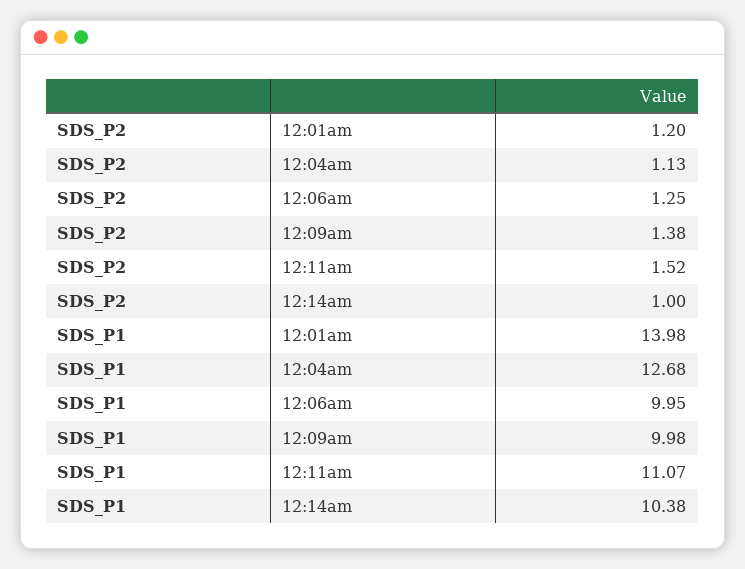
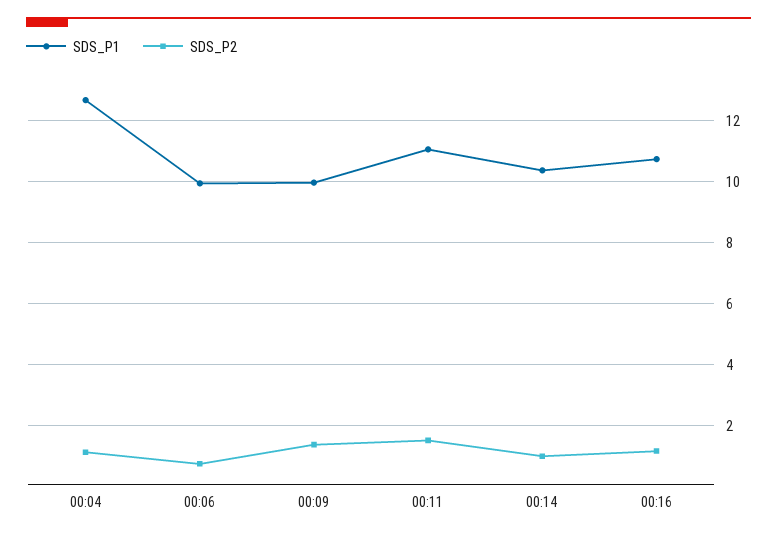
SDS_P2, 12:01am: 1.2 -> none
SDS_P2, 12:06am: 1.25 -> 0.8
SDS_P1, 12:01am: 13.98 -> none
SDS_P1, 00:16: none -> 10.8
SDS_P2, 00:16: none -> 1.2

